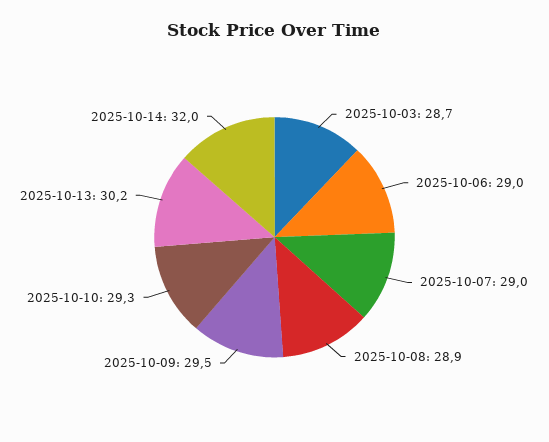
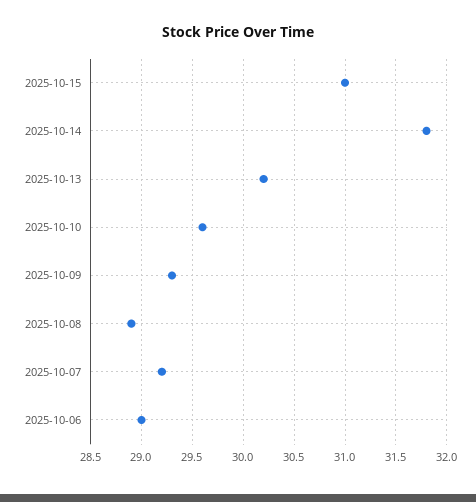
2025-10-03: 28.7 -> none
2025-10-07: 29 -> 29.2
2025-10-09: 29.5 -> 29.3
2025-10-10: 29.3 -> 29.6
2025-10-14: 32 -> 31.8
2025-10-15: none -> 31

